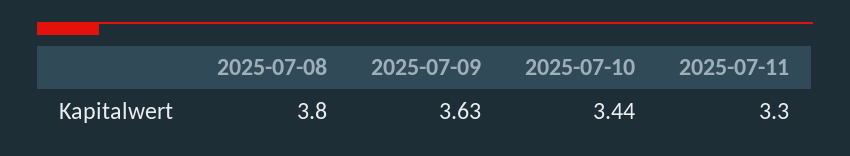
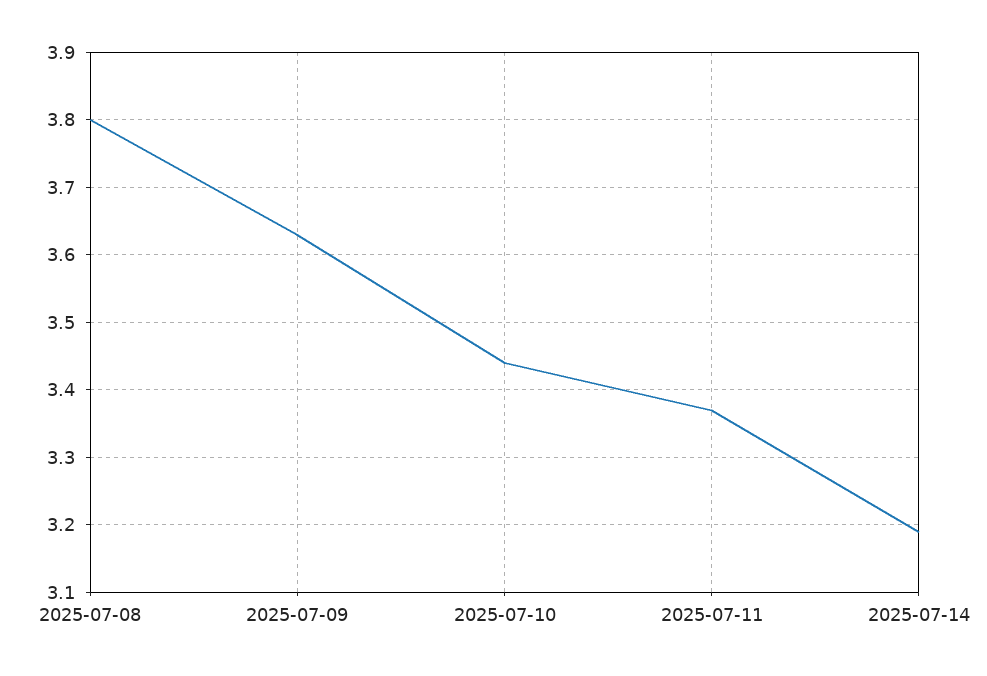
2025-07-11: 3.3 -> 3.37
2025-07-14: none -> 3.19

